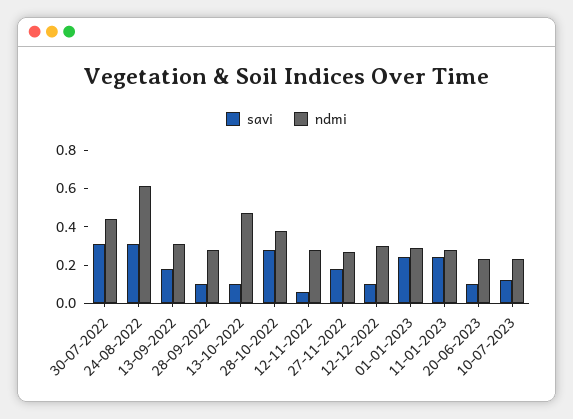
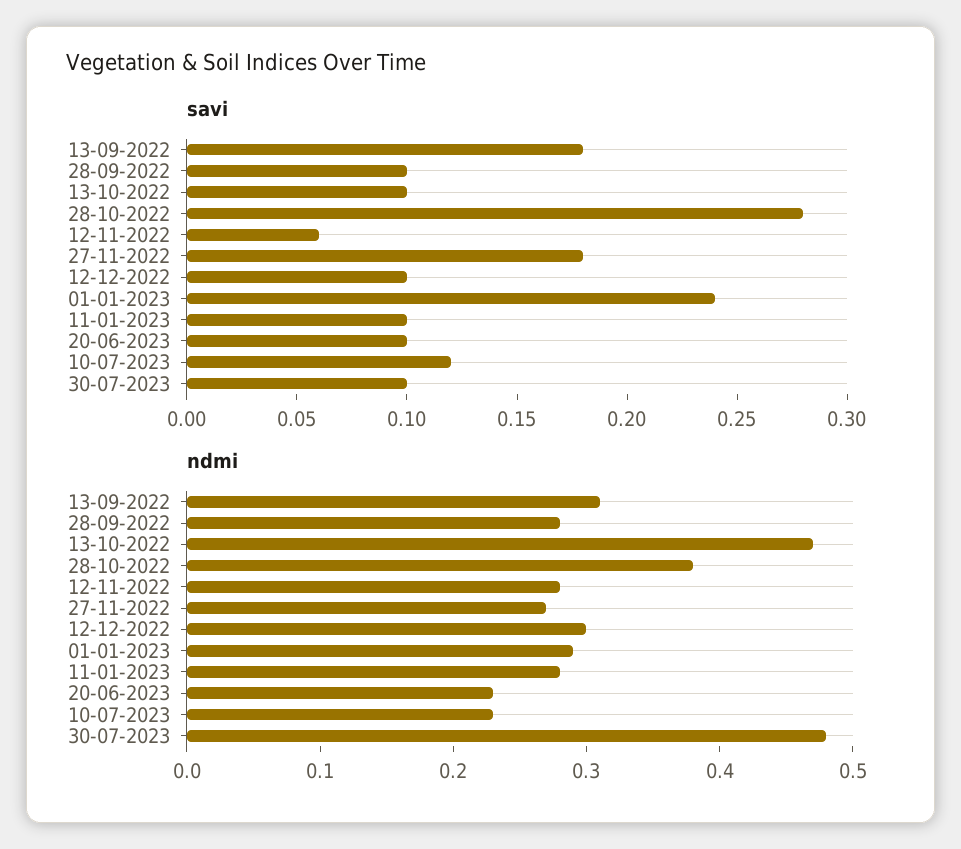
savi, 30-07-2022: 0.3 -> none
ndmi, 30-07-2022: 0.45 -> none
savi, 24-08-2022: 0.3 -> none
ndmi, 24-08-2022: 0.6 -> none
savi, 11-01-2023: 0.25 -> 0.1
savi, 30-07-2023: none -> 0.1
ndmi, 30-07-2023: none -> 0.48

